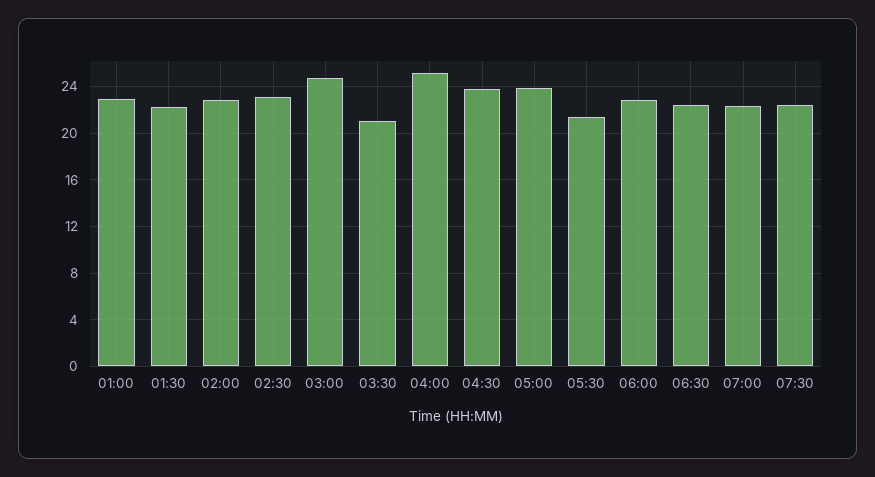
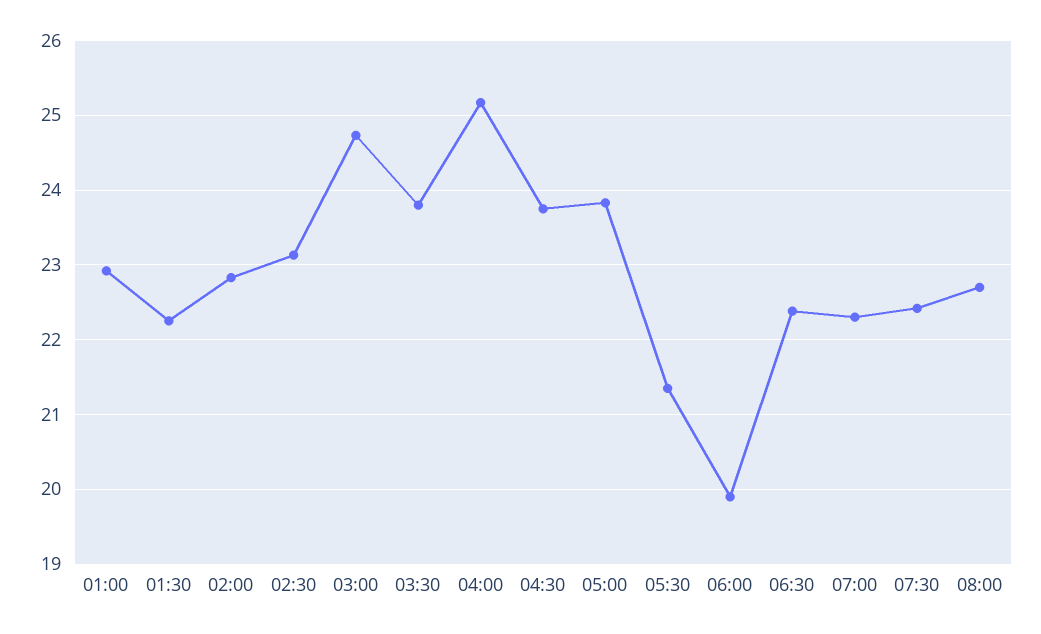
03:30: 21 -> 23.8
06:00: 23 -> 19.9
08:00: none -> 22.7

